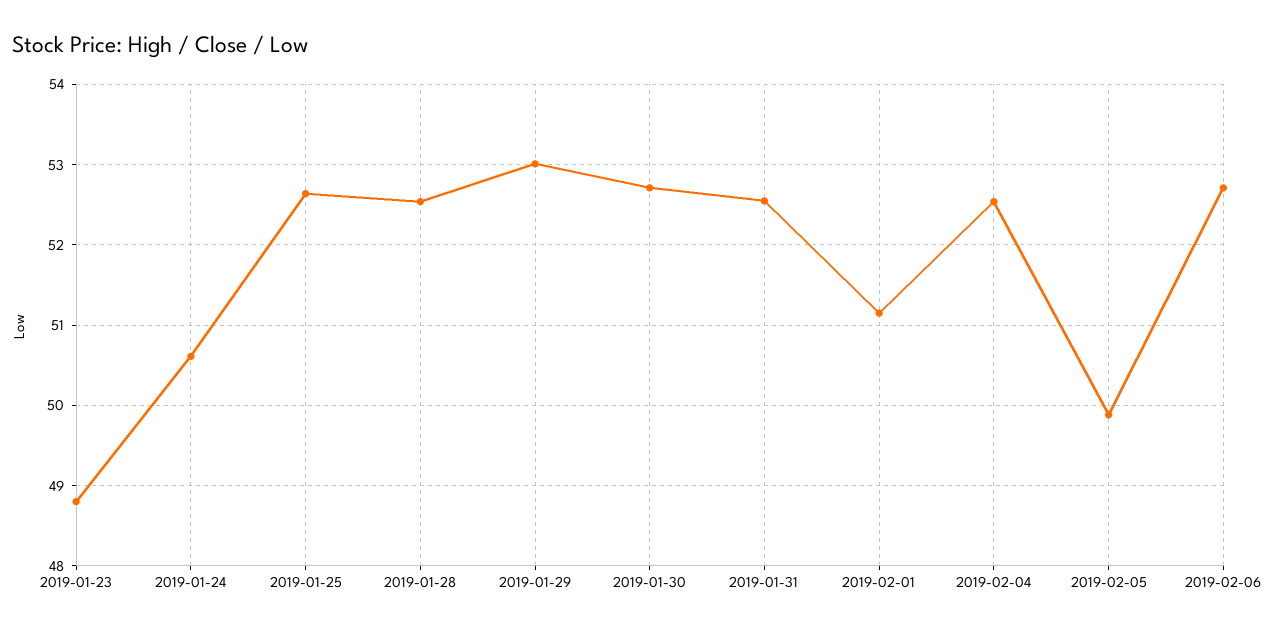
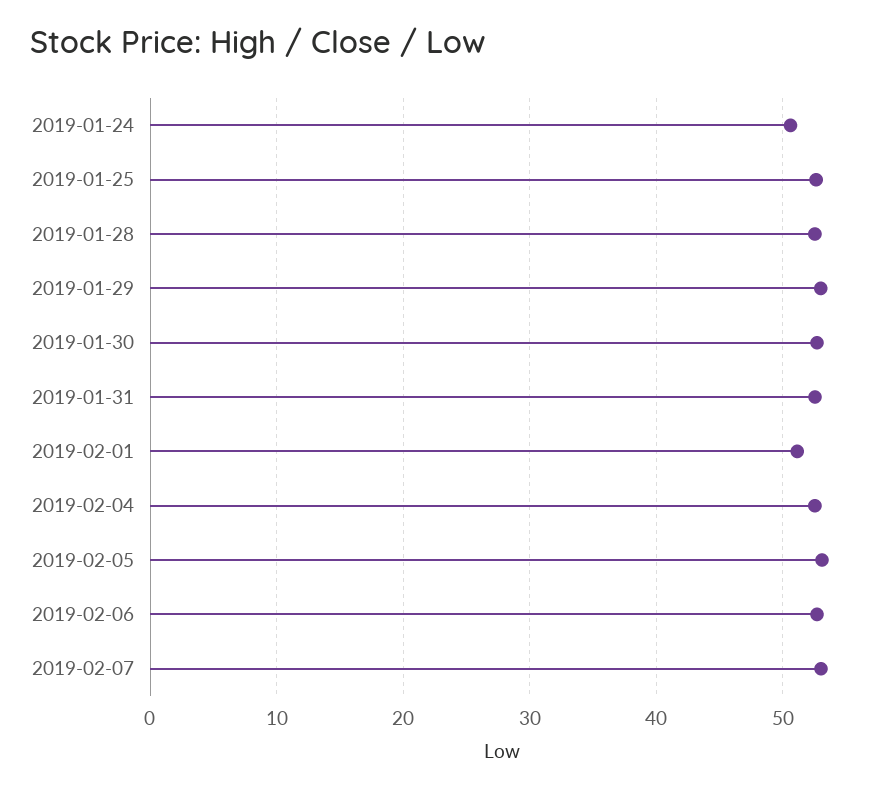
2019-01-23: 48.8 -> none
2019-02-05: 49.9 -> 53
2019-02-07: none -> 53

